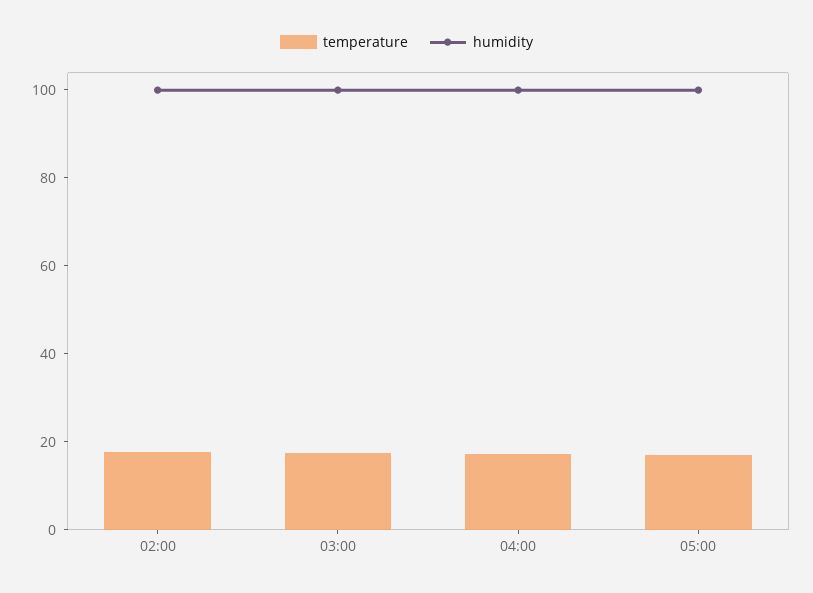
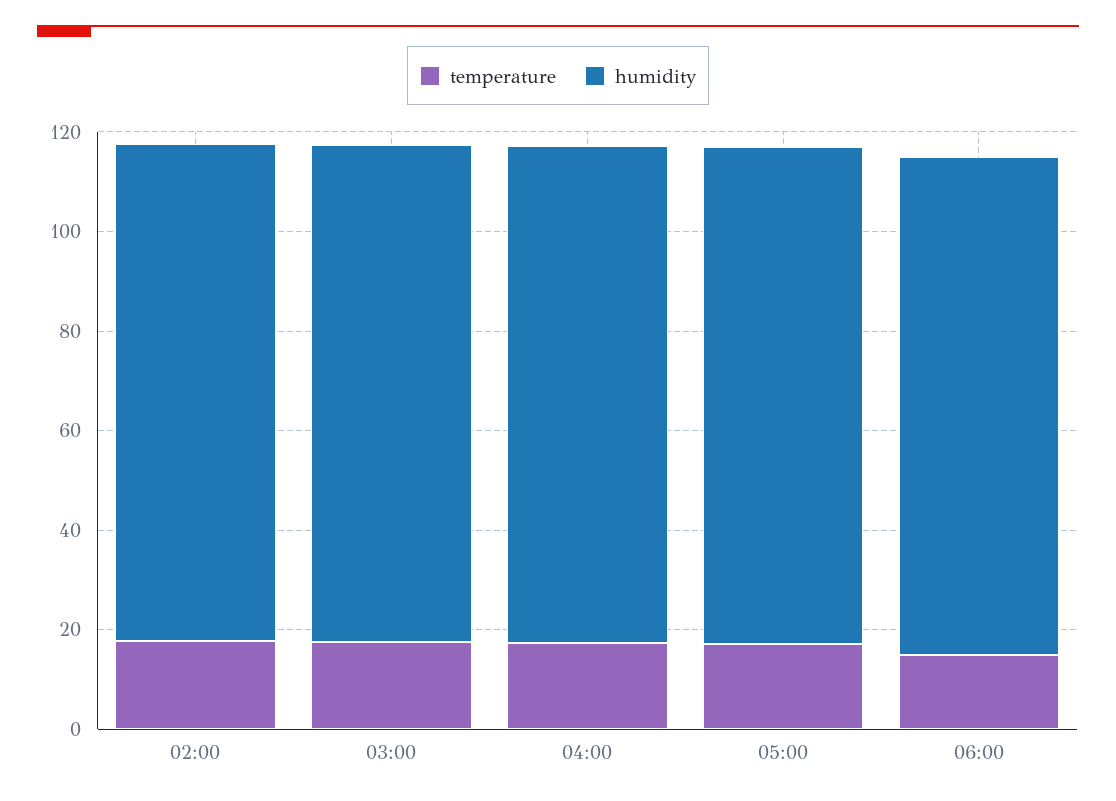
temperature, 06:00: none -> 15
humidity, 06:00: none -> 100

